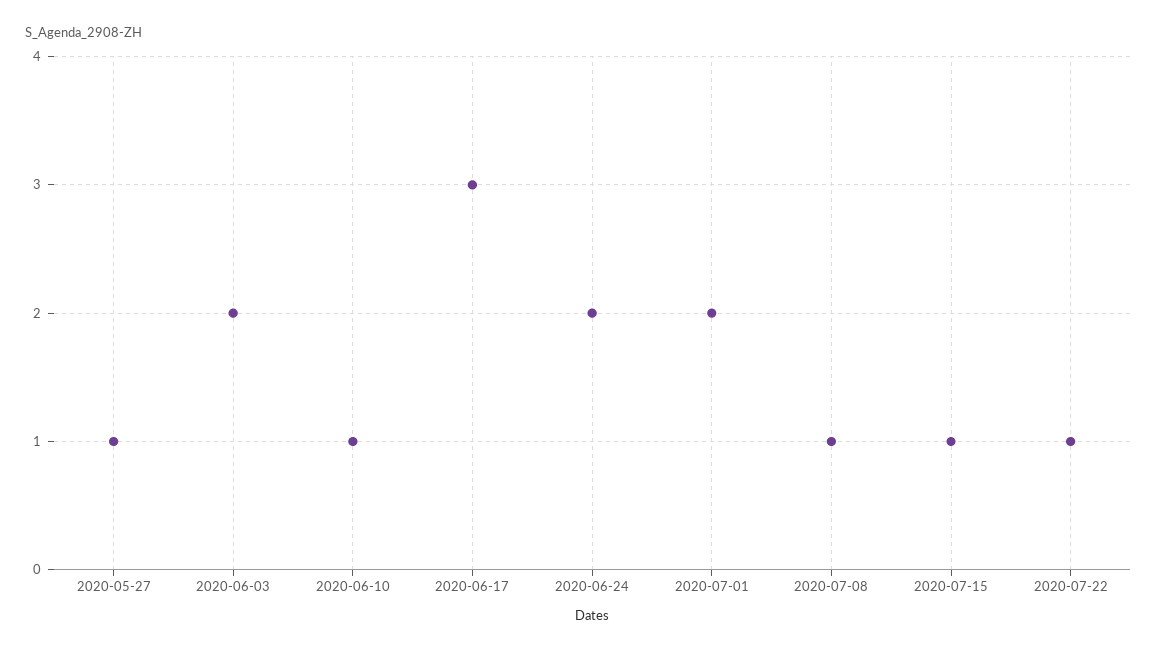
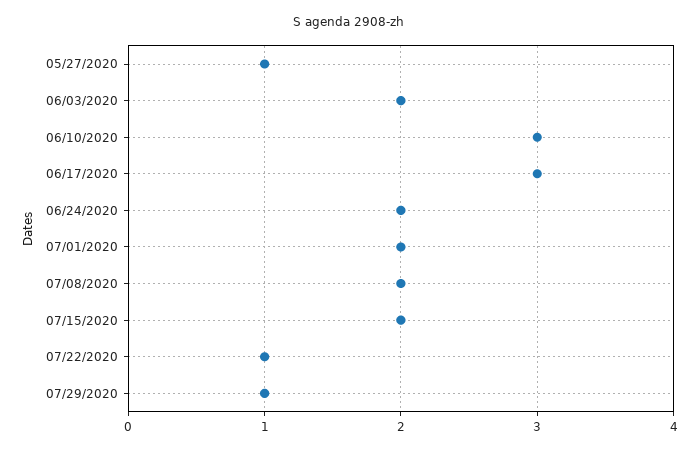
2020-06-10: 1 -> 3
2020-07-08: 1 -> 2
2020-07-15: 1 -> 2
07/29/2020: none -> 1

